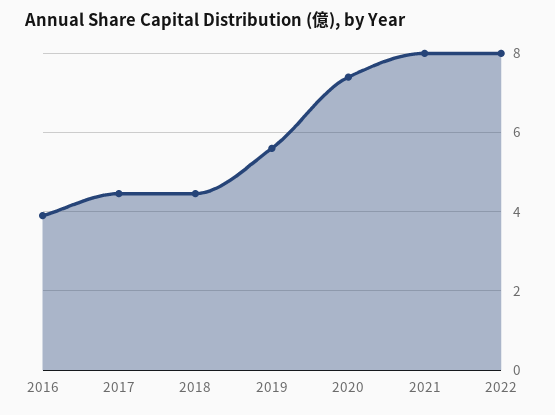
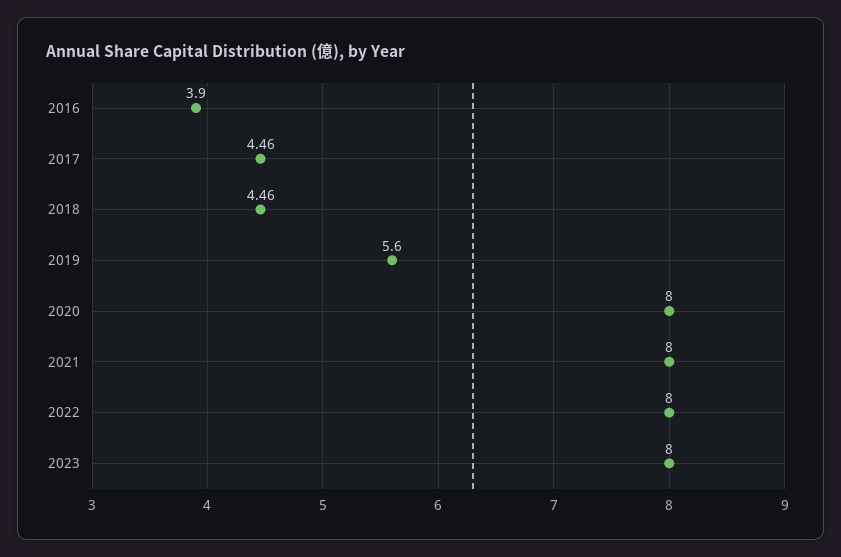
2020: 7.4 -> 8
2023: none -> 8

